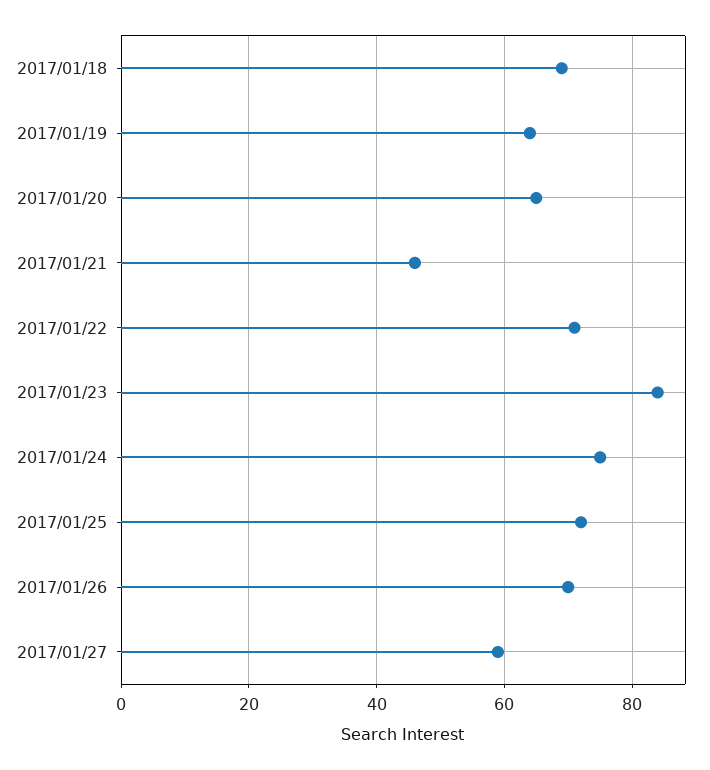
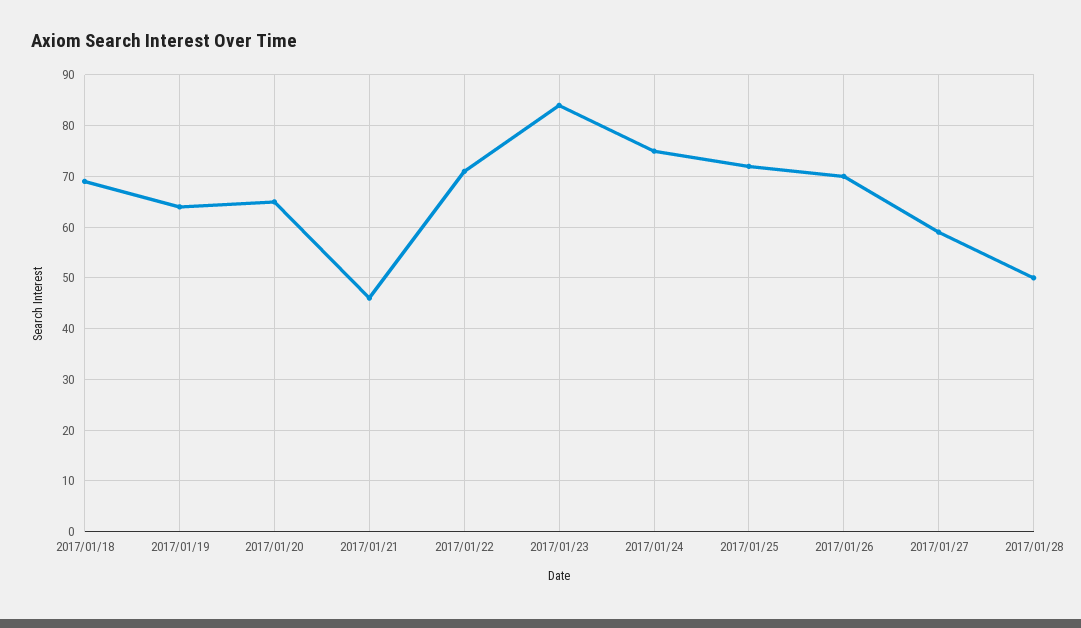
2017/01/28: none -> 50

